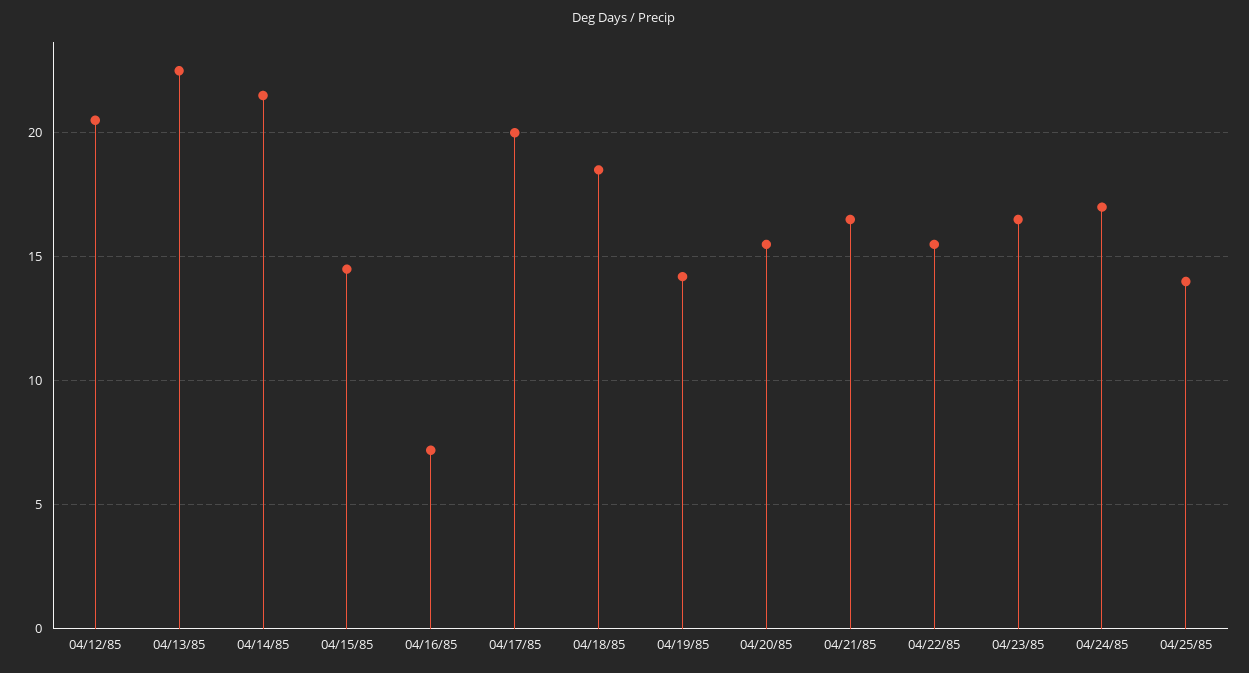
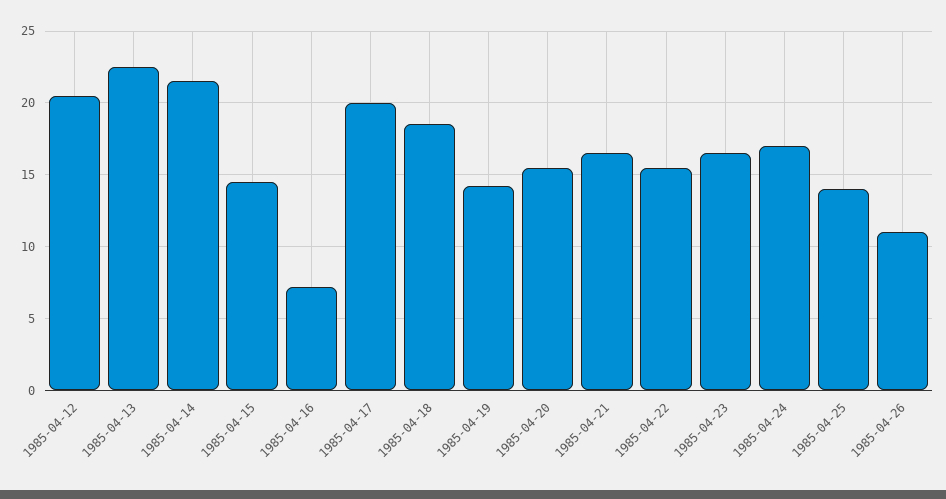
1985-04-26: none -> 11

